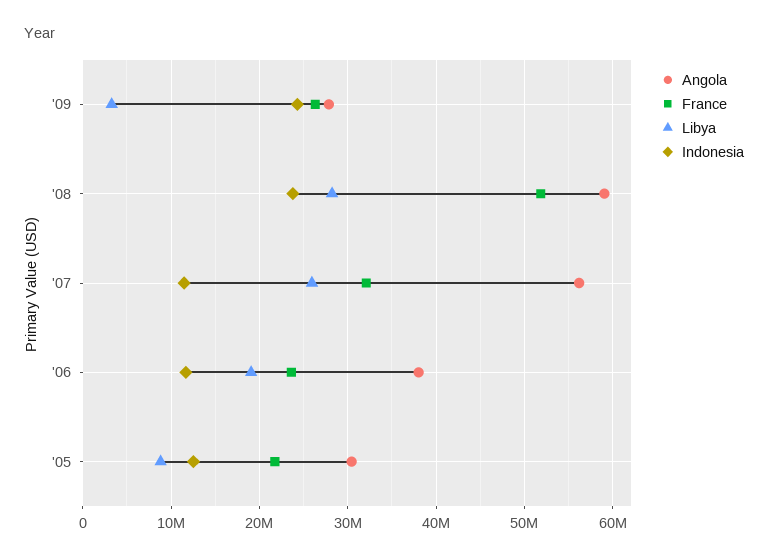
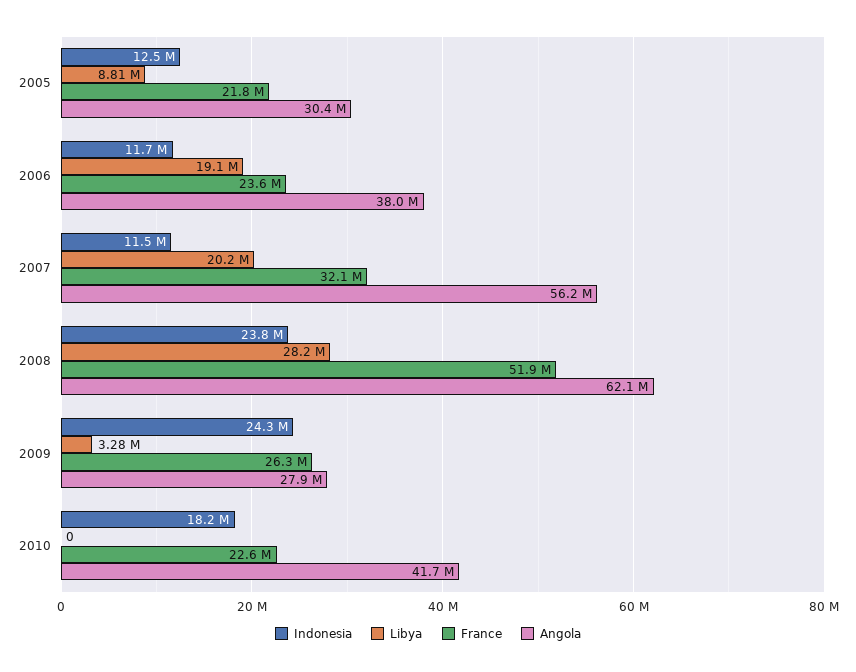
Angola, '08: 59000000 -> 62100000
Libya, '07: 26000000 -> 20200000
Indonesia, 2010: none -> 18200000
Libya, 2010: none -> 0
France, 2010: none -> 22600000
Angola, 2010: none -> 41700000

